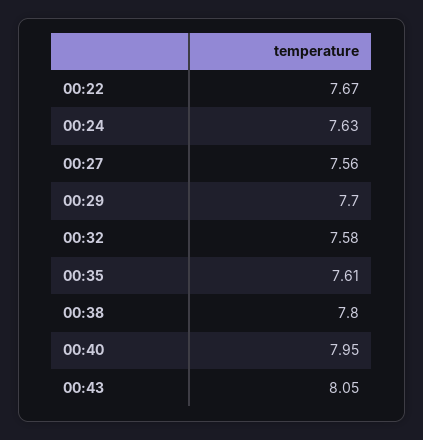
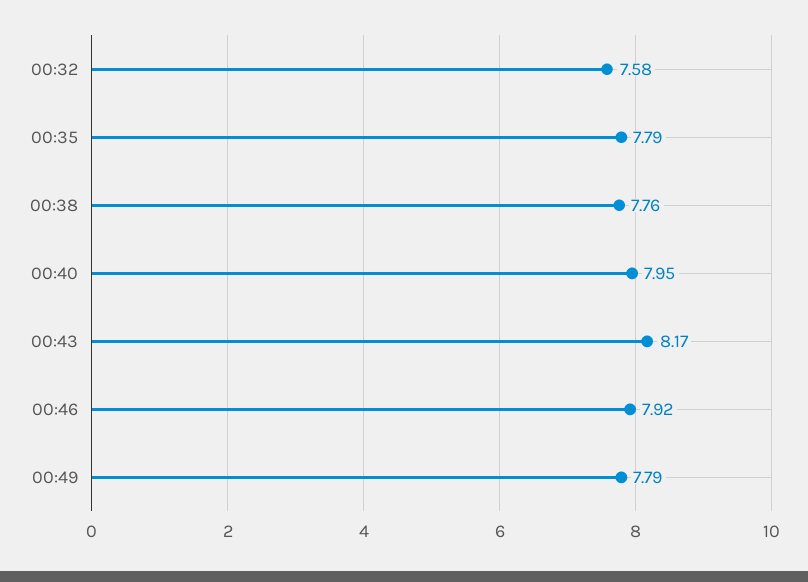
00:22: 7.67 -> none
00:24: 7.63 -> none
00:27: 7.56 -> none
00:29: 7.7 -> none
00:35: 7.61 -> 7.79
00:38: 7.8 -> 7.76
00:43: 8.05 -> 8.17
00:46: none -> 7.92
00:49: none -> 7.79

